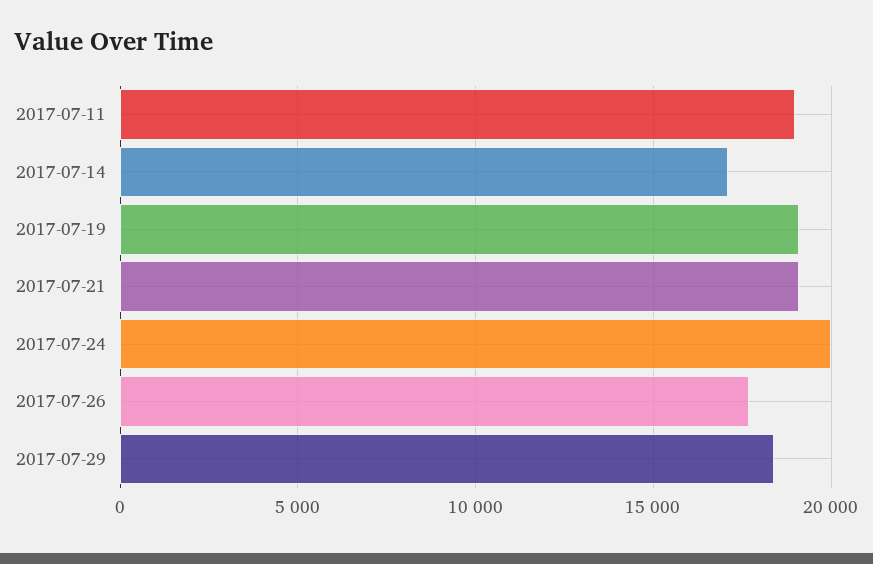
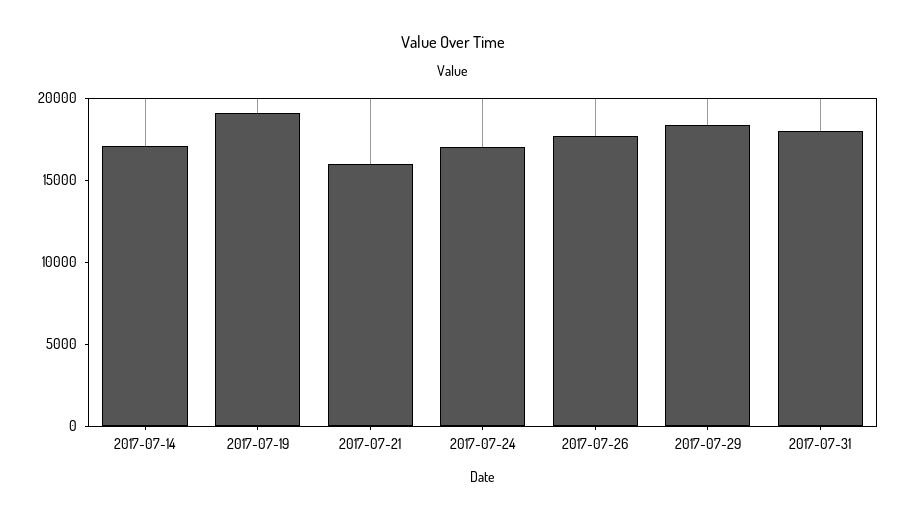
2017-07-11: 19000 -> none
2017-07-21: 19000 -> 16000
2017-07-24: 20000 -> 17000
2017-07-31: none -> 18000

